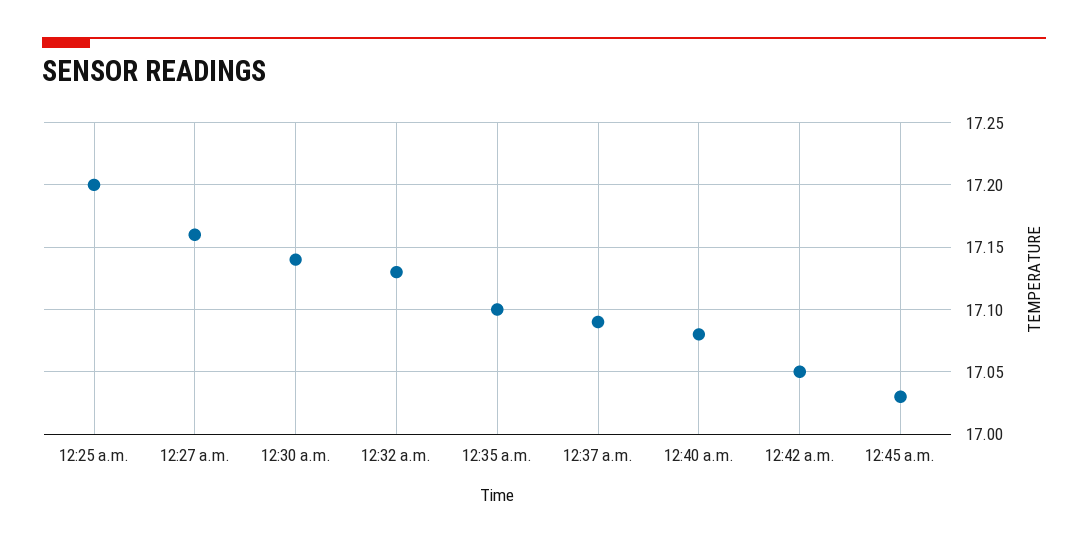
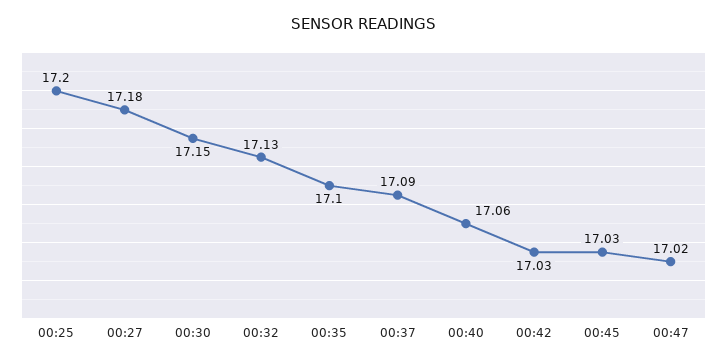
12:27 a.m.: 17.16 -> 17.18
12:30 a.m.: 17.14 -> 17.15
12:40 a.m.: 17.08 -> 17.06
12:42 a.m.: 17.05 -> 17.03
00:47: none -> 17.02

